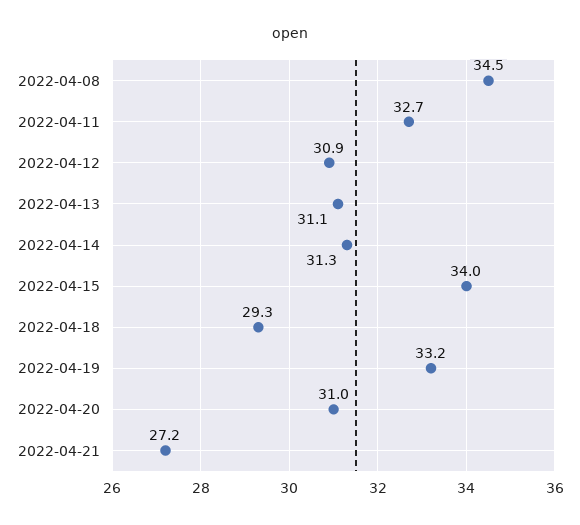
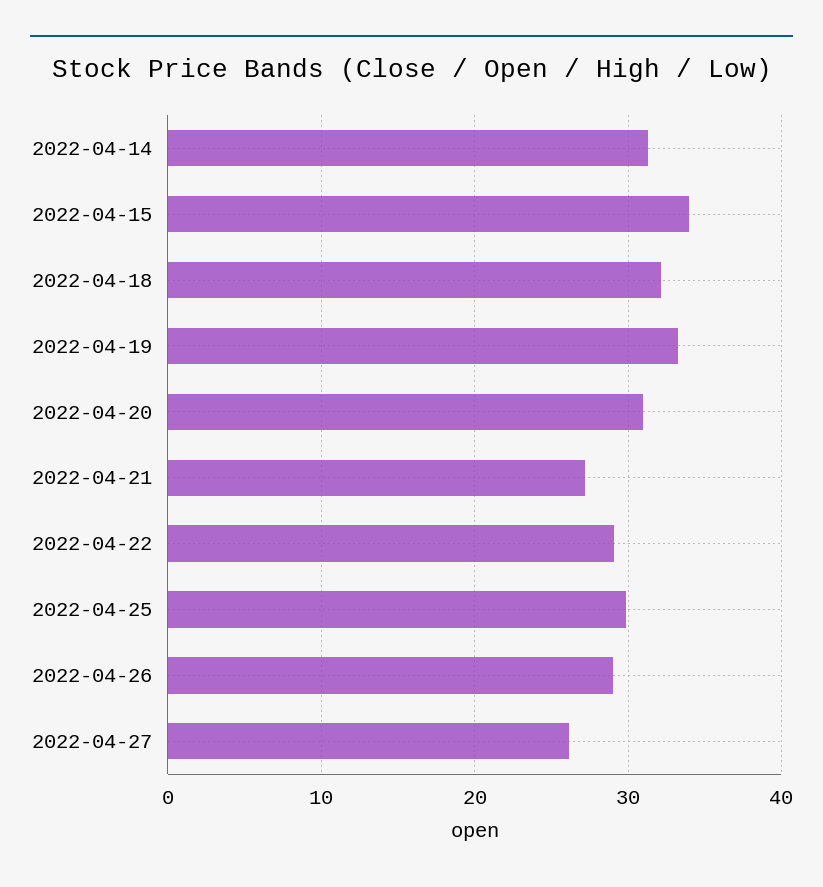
2022-04-08: 34.5 -> none
2022-04-11: 32.7 -> none
2022-04-12: 30.9 -> none
2022-04-13: 31.1 -> none
2022-04-18: 29.3 -> 32
2022-04-22: none -> 29
2022-04-25: none -> 30
2022-04-26: none -> 29
2022-04-27: none -> 26

